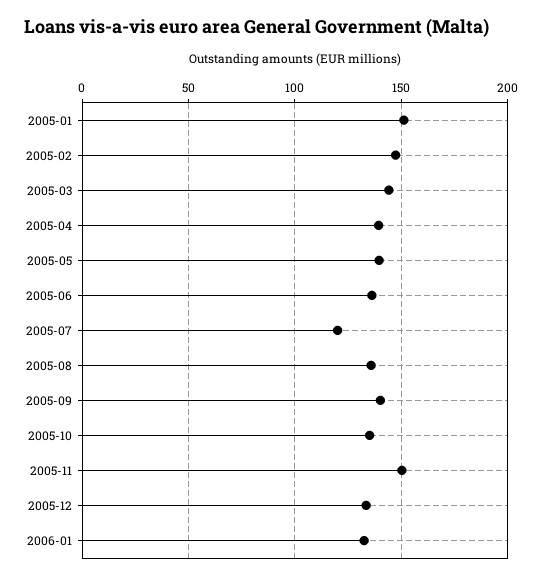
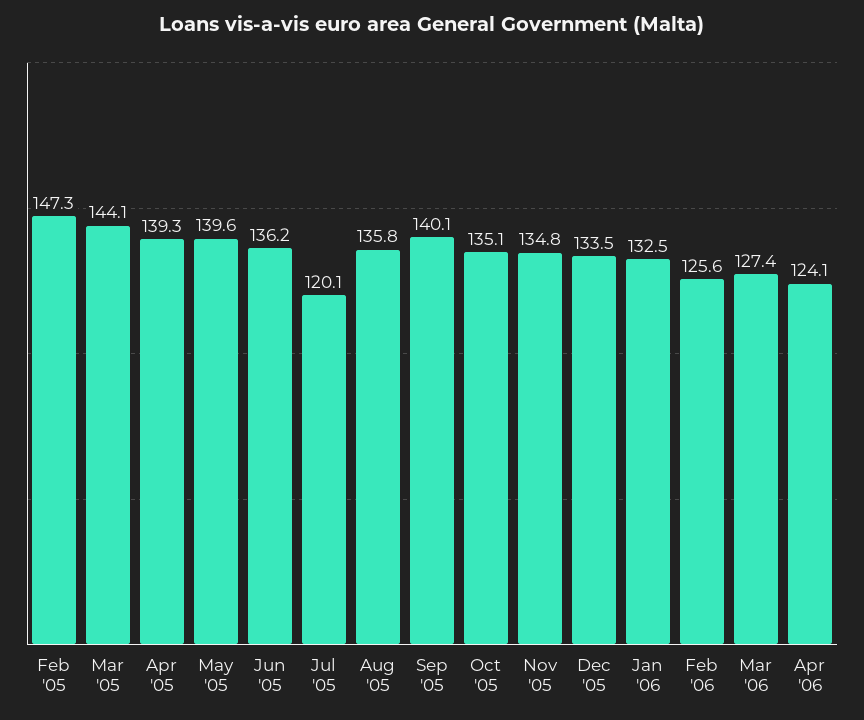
2005-01: 150 -> none
2005-11: 150 -> 134.8
Feb '06: none -> 125.6
Mar '06: none -> 127.4
Apr '06: none -> 124.1

